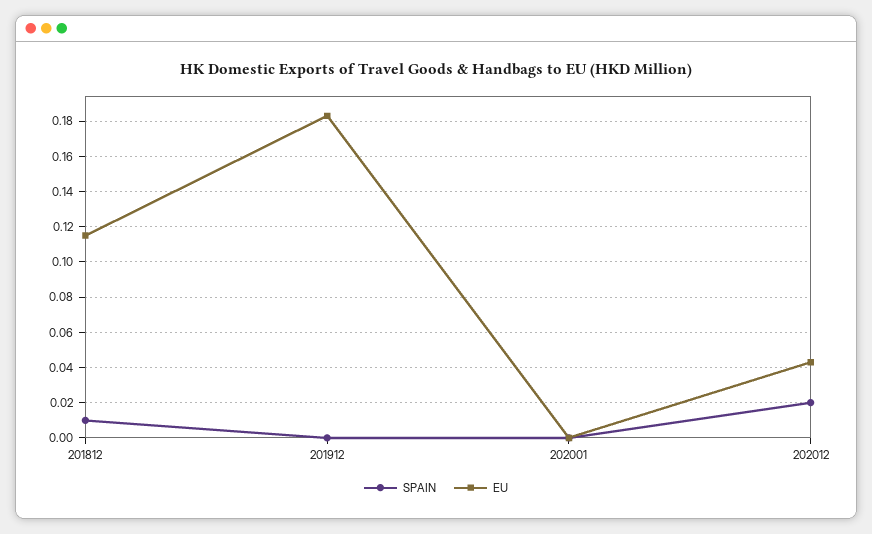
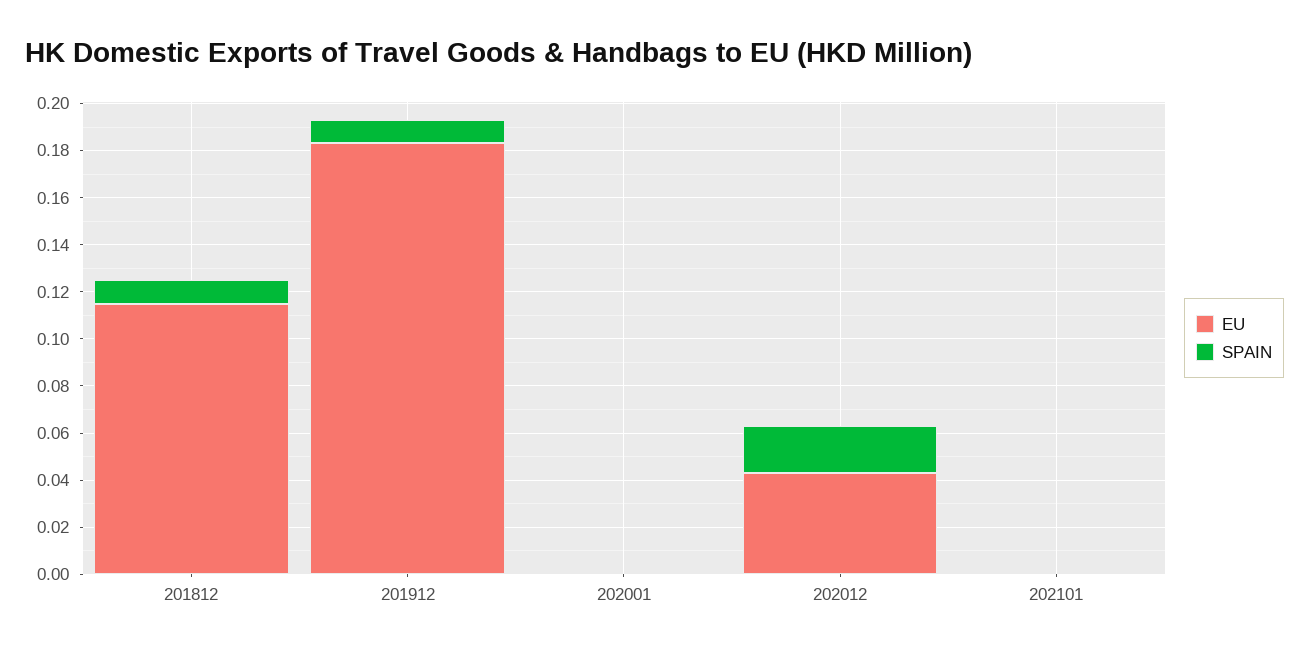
SPAIN, 201912: 0 -> 0.01
EU, 202101: none -> 0
SPAIN, 202101: none -> 0

